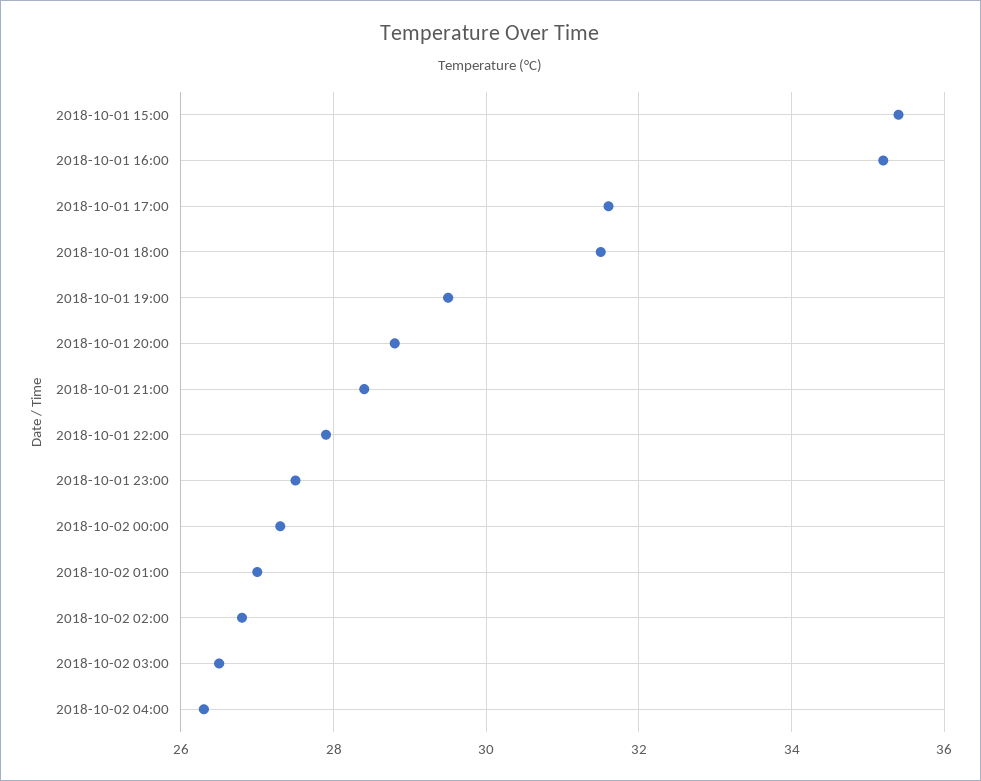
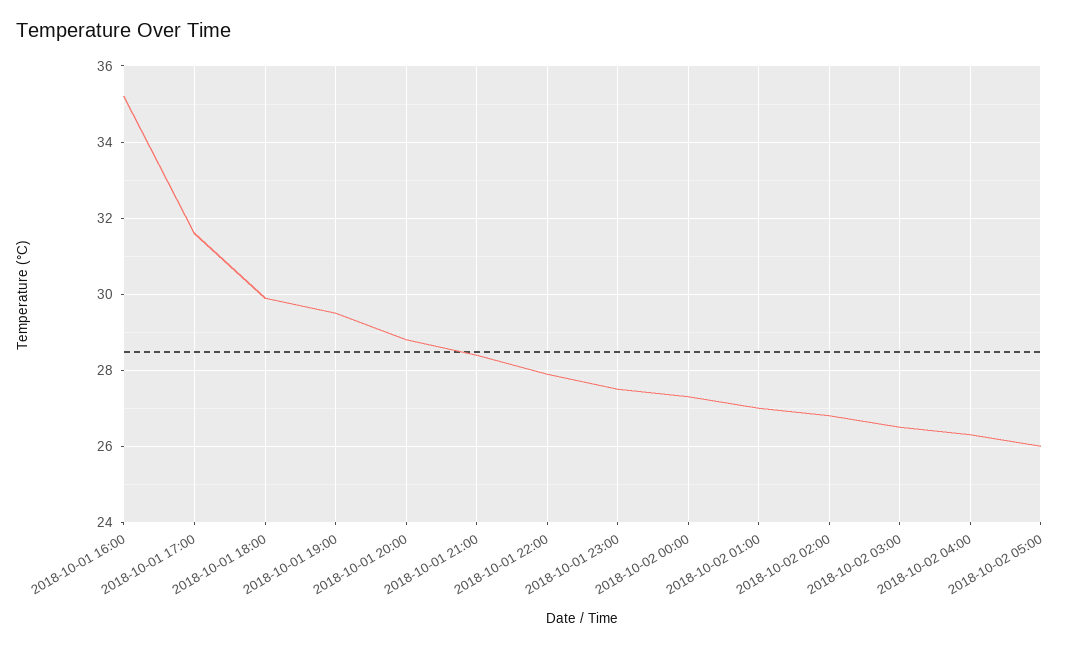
2018-10-01 15:00: 35.5 -> none
2018-10-01 18:00: 31.5 -> 30
2018-10-02 05:00: none -> 26

